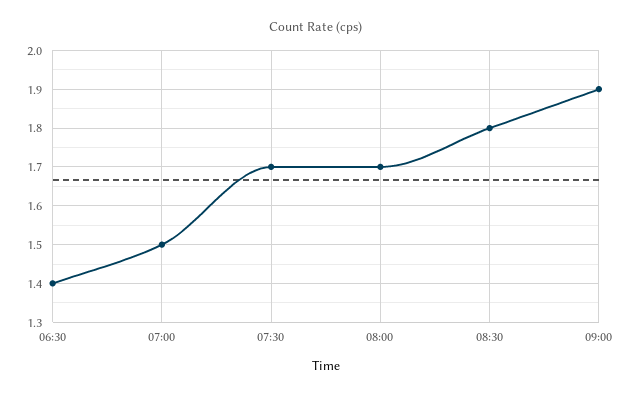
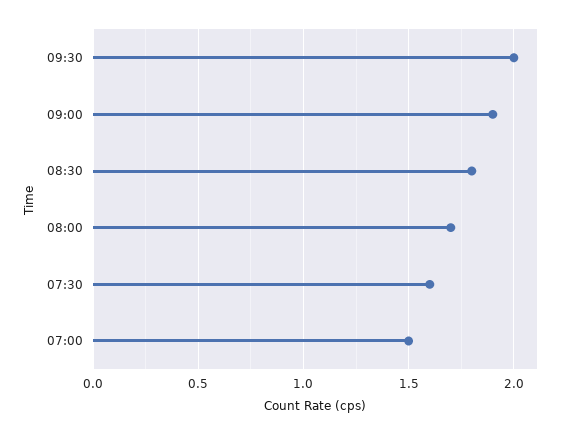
06:30: 1.4 -> none
07:30: 1.7 -> 1.6
09:30: none -> 2

